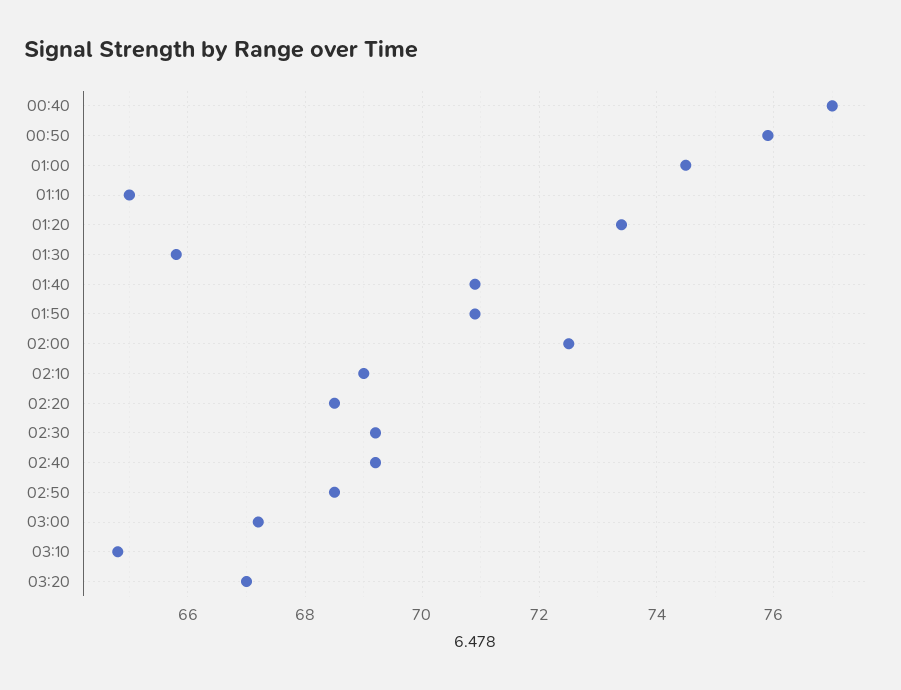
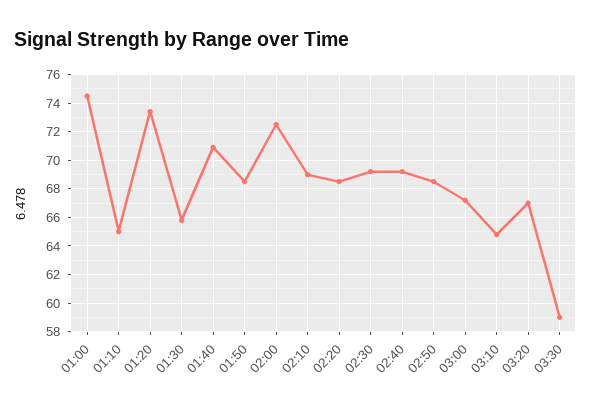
00:40: 77 -> none
00:50: 76 -> none
01:50: 71 -> 68.5
03:30: none -> 59

